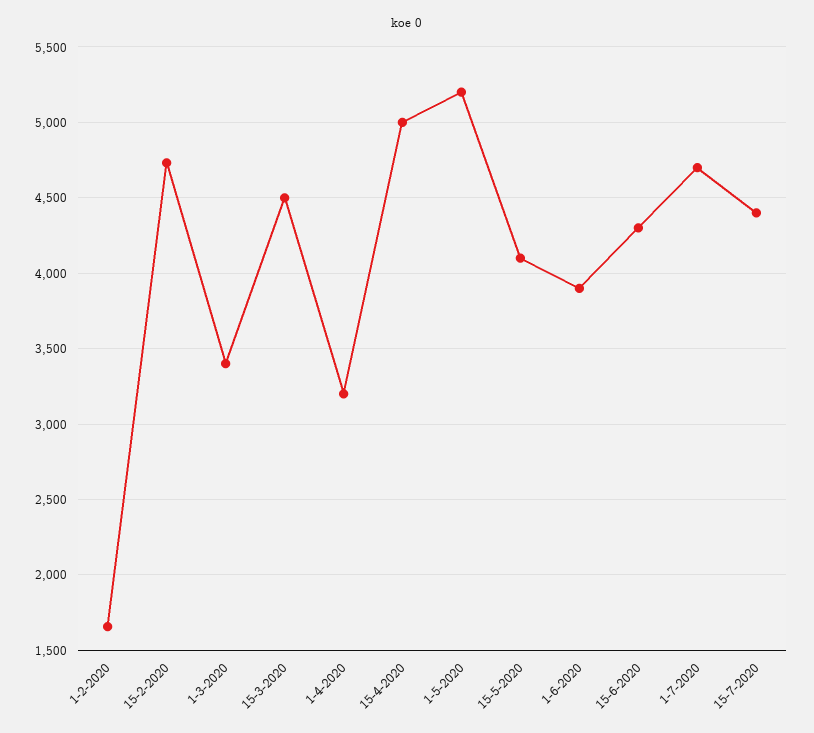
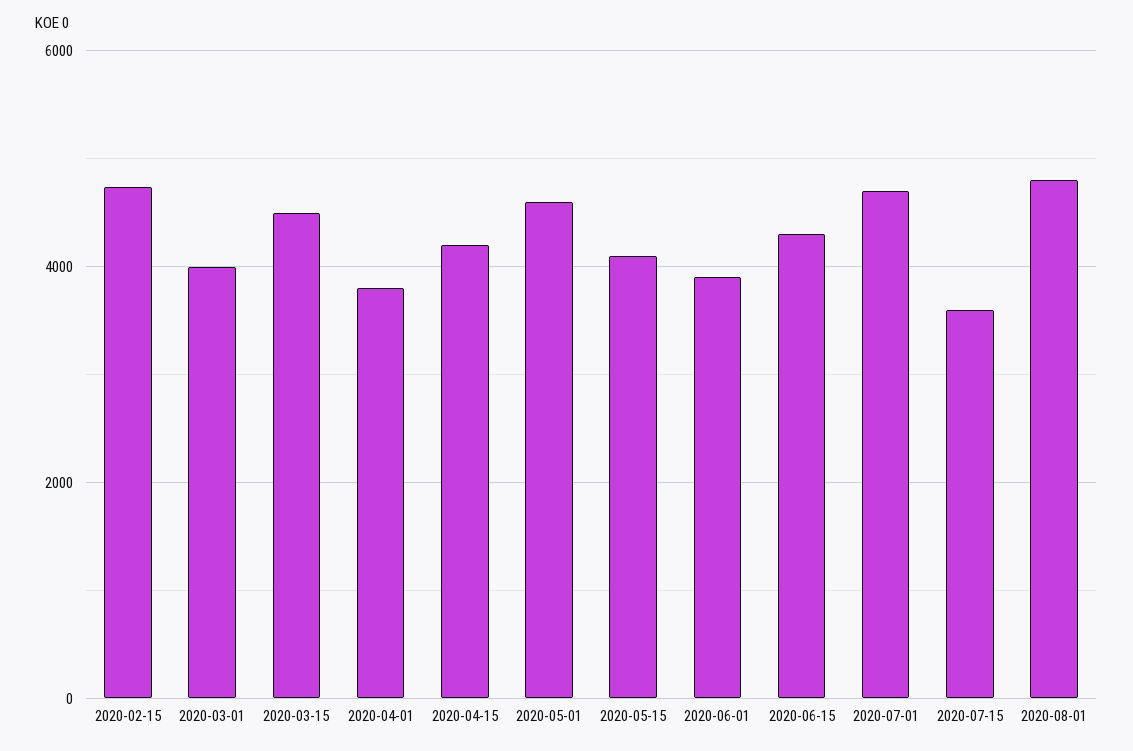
1-2-2020: 1650 -> none
1-3-2020: 3400 -> 4000
1-4-2020: 3200 -> 3800
15-4-2020: 5000 -> 4200
1-5-2020: 5200 -> 4600
15-7-2020: 4400 -> 3600
2020-08-01: none -> 4800

